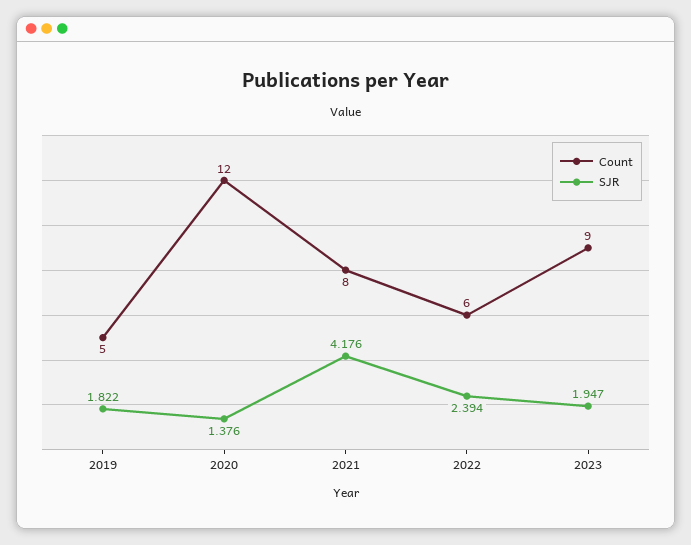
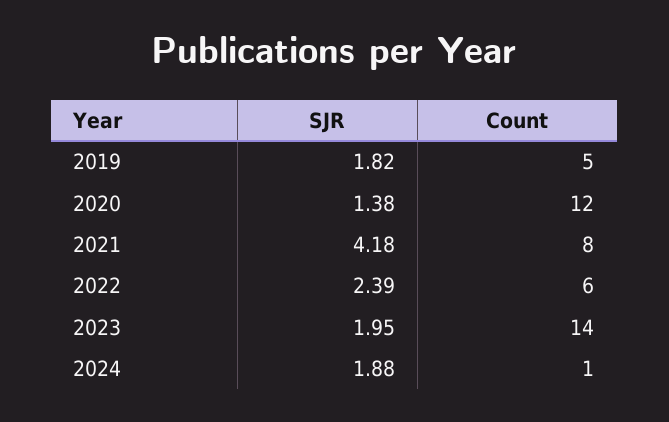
Count, 2023: 9 -> 14
SJR, 2024: none -> 1.88
Count, 2024: none -> 1

